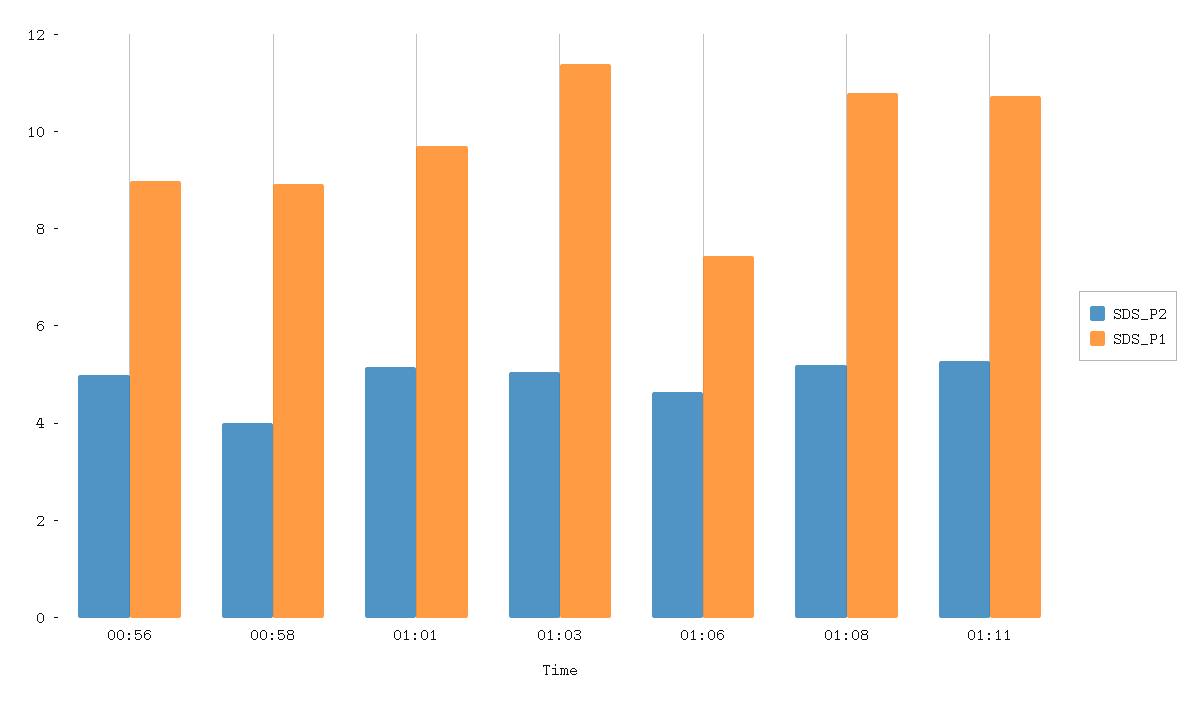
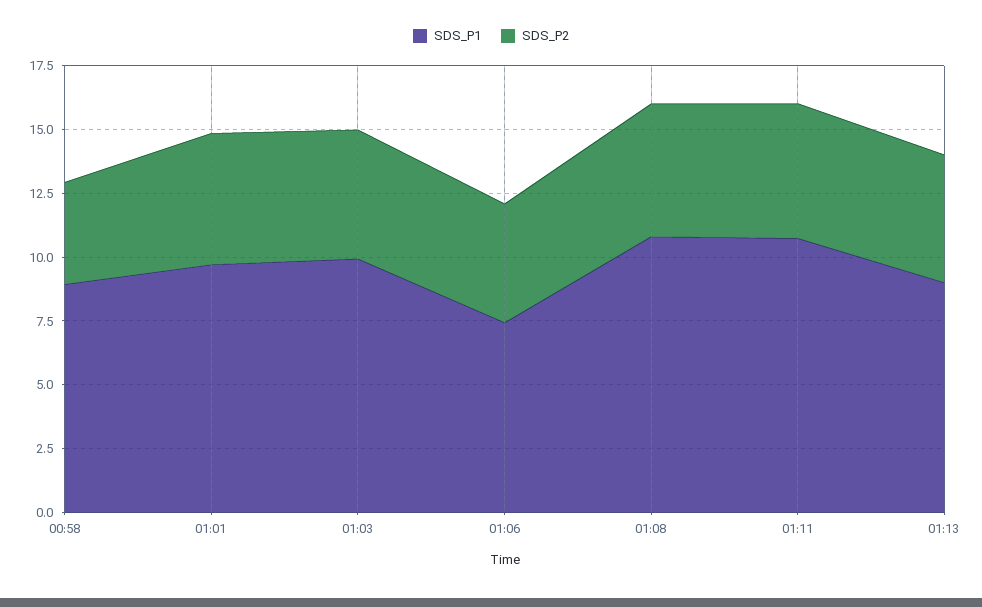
SDS_P2, 00:56: 5 -> none
SDS_P1, 00:56: 9 -> none
SDS_P1, 01:03: 11.5 -> 10
SDS_P1, 01:13: none -> 9
SDS_P2, 01:13: none -> 5

